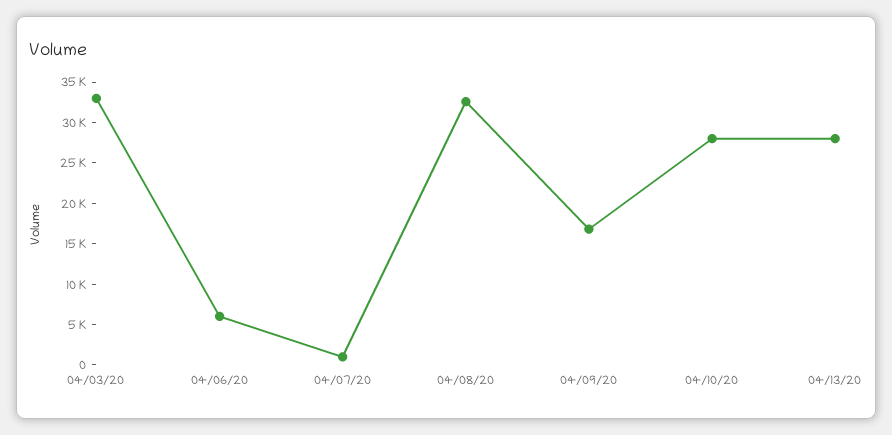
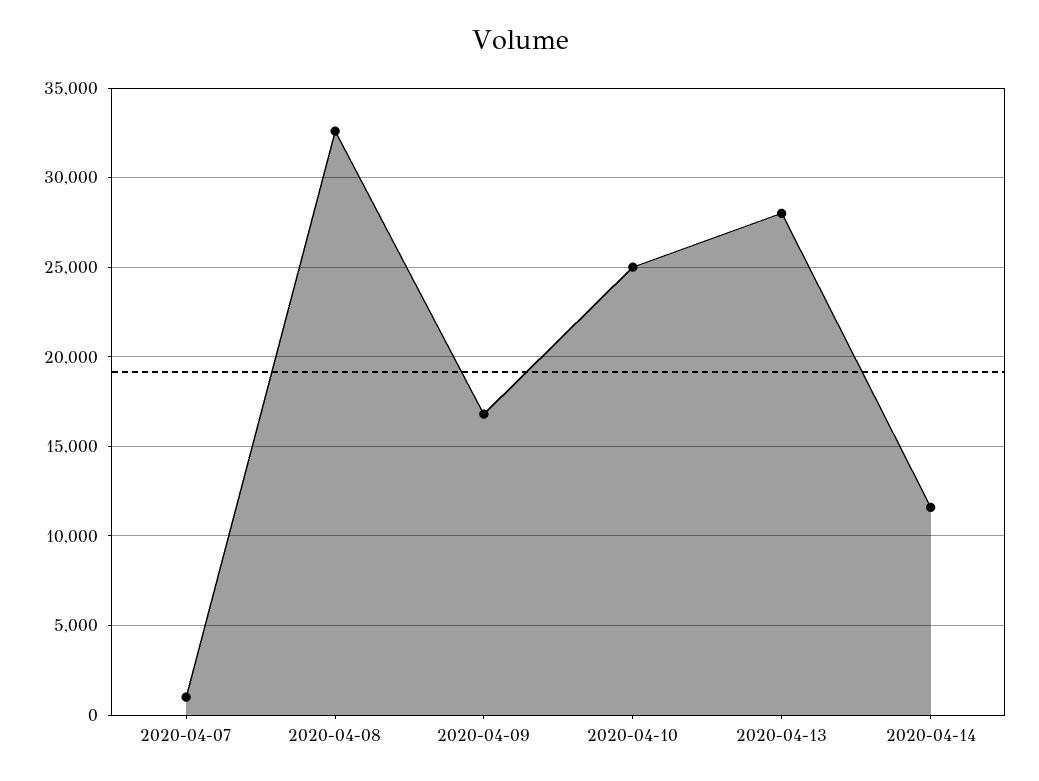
04/03/20: 33000 -> none
04/06/20: 6000 -> none
04/10/20: 28000 -> 25000
2020-04-14: none -> 11500

